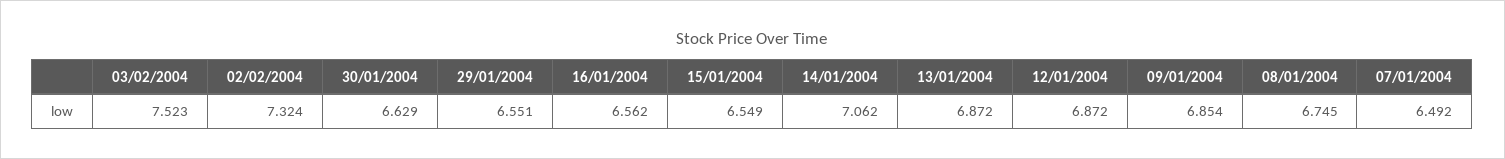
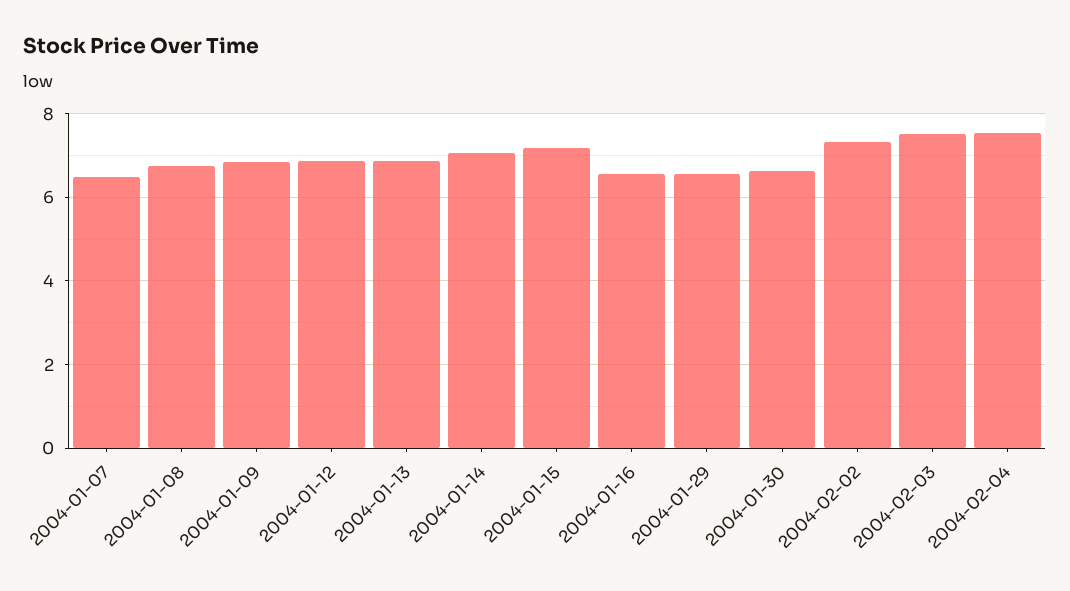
15/01/2004: 6.549 -> 7.2
2004-02-04: none -> 7.6

